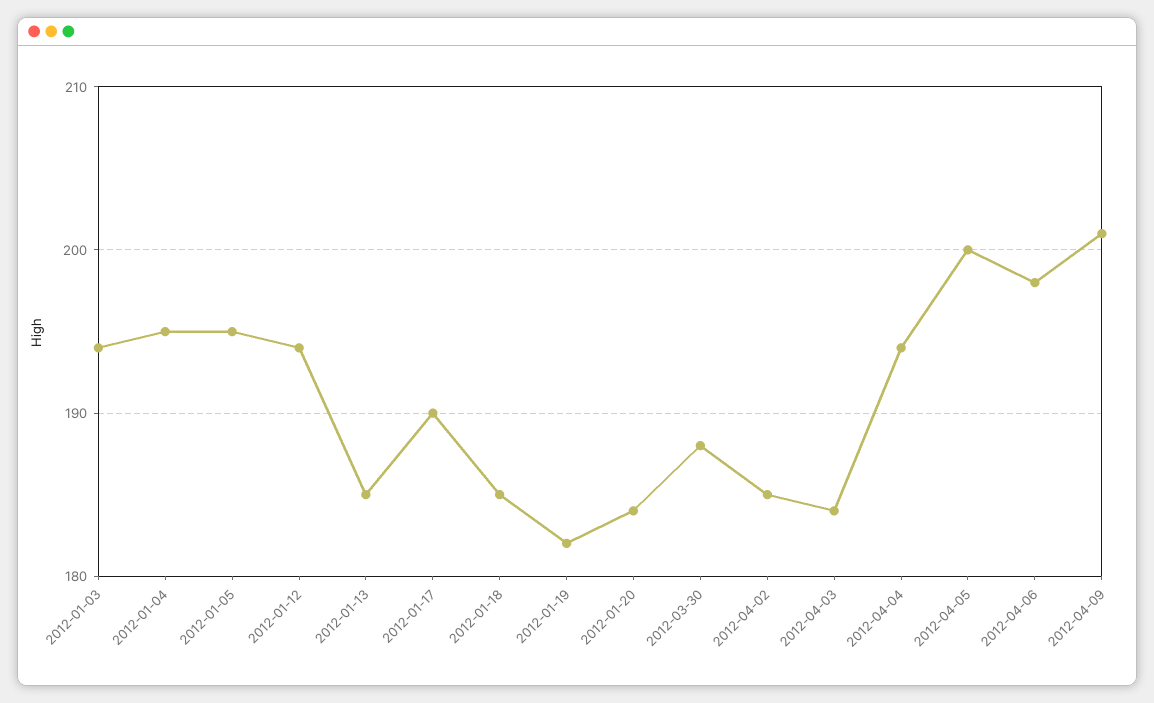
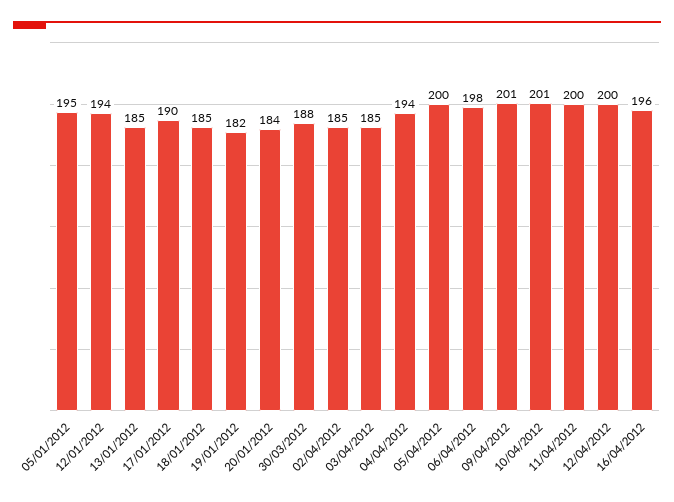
2012-01-03: 194 -> none
2012-01-04: 195 -> none
2012-04-03: 184 -> 185
10/04/2012: none -> 201
11/04/2012: none -> 200
12/04/2012: none -> 200
16/04/2012: none -> 196

